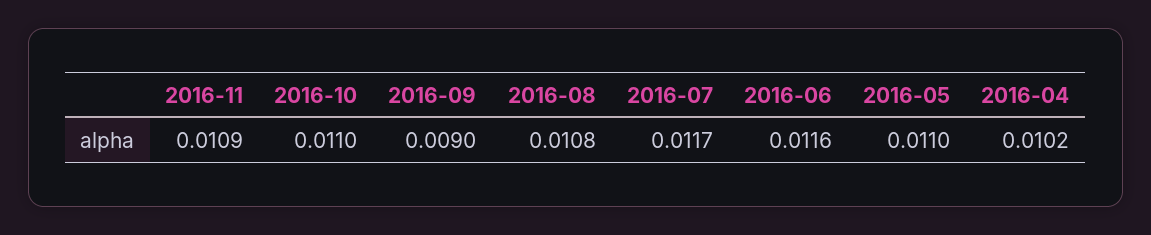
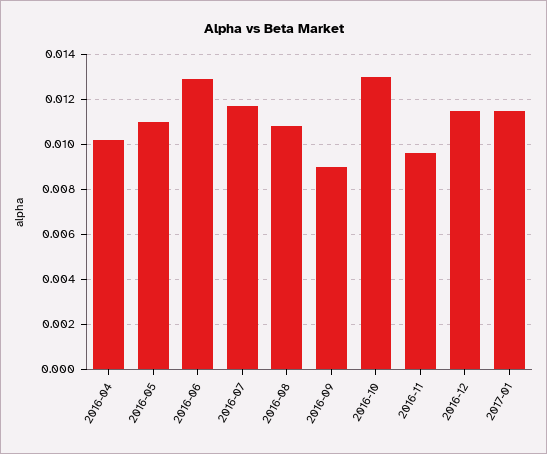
2016-11: 0.0109 -> 0.0095
2016-10: 0.011 -> 0.013
2016-06: 0.0116 -> 0.013
2016-12: none -> 0.0115
2017-01: none -> 0.0115

